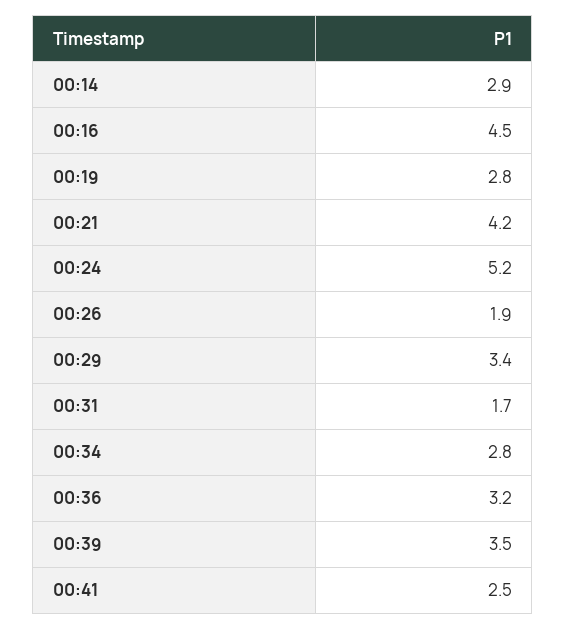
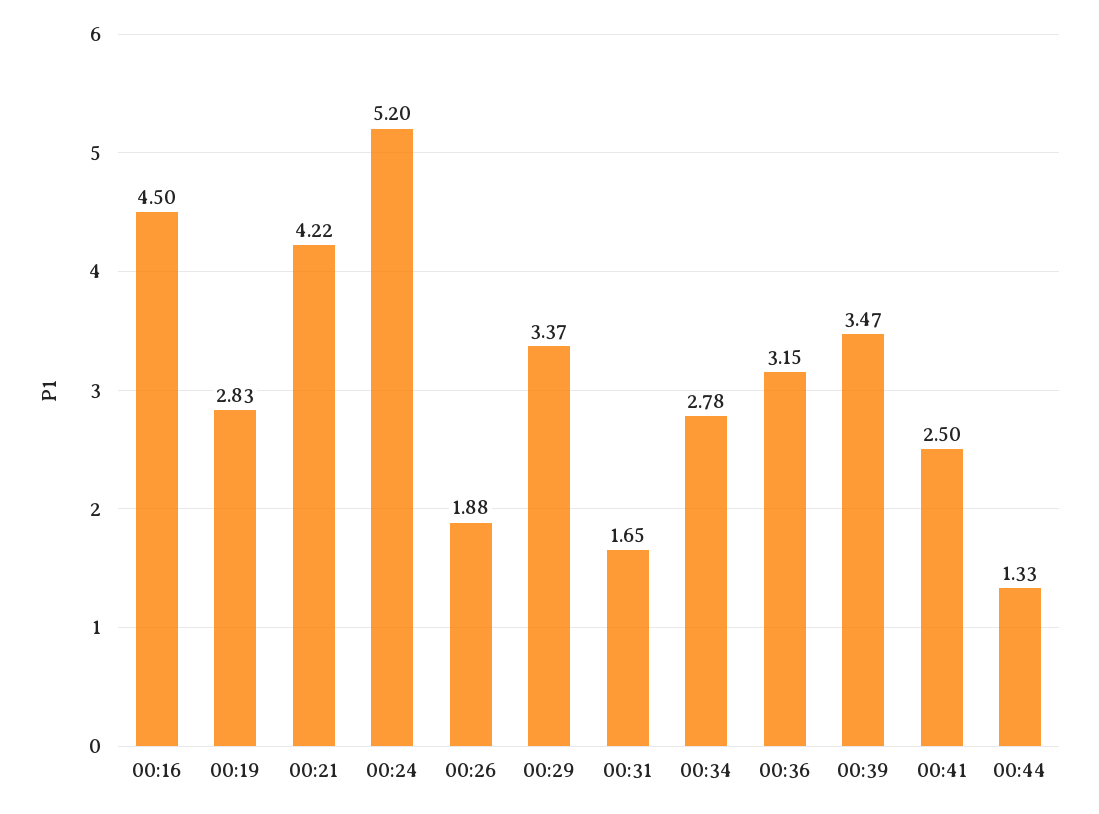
00:14: 2.9 -> none
00:44: none -> 1.33

